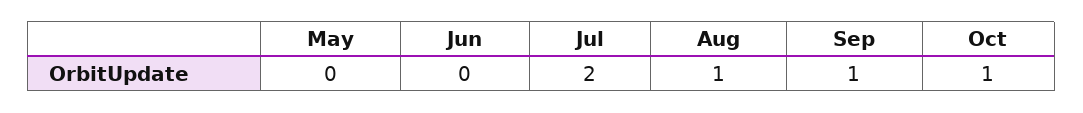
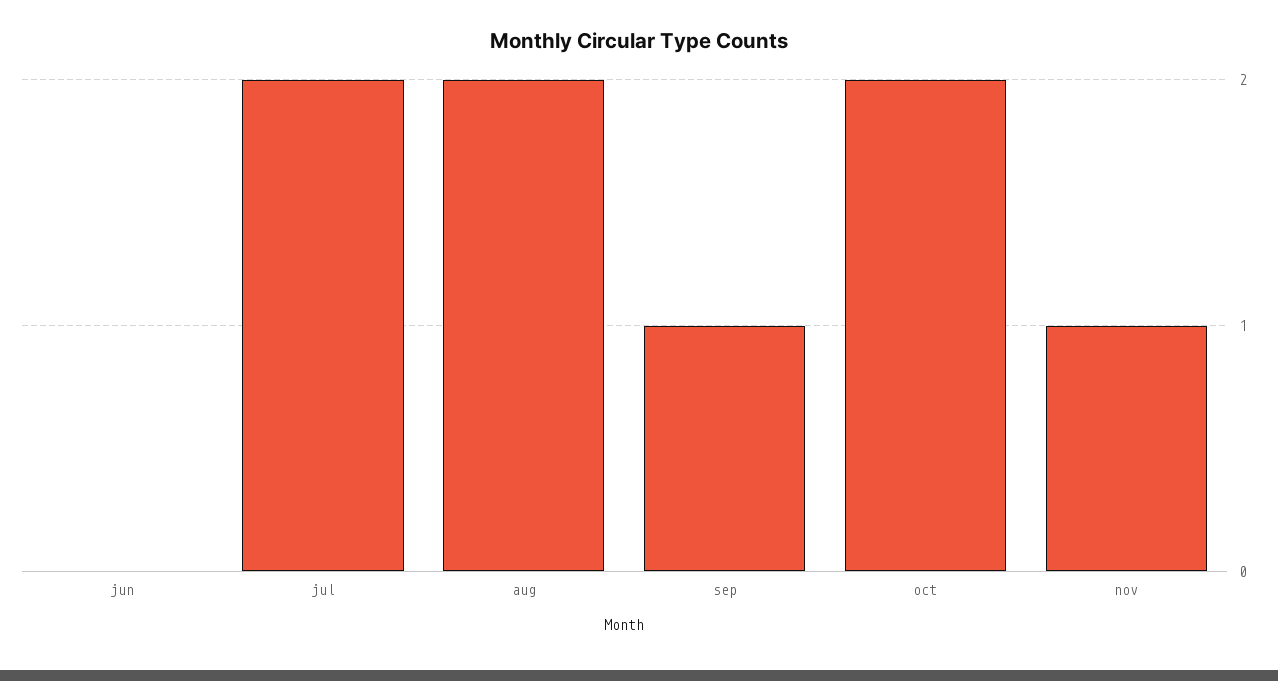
May: 0 -> none
Aug: 1 -> 2
Oct: 1 -> 2
nov: none -> 1

